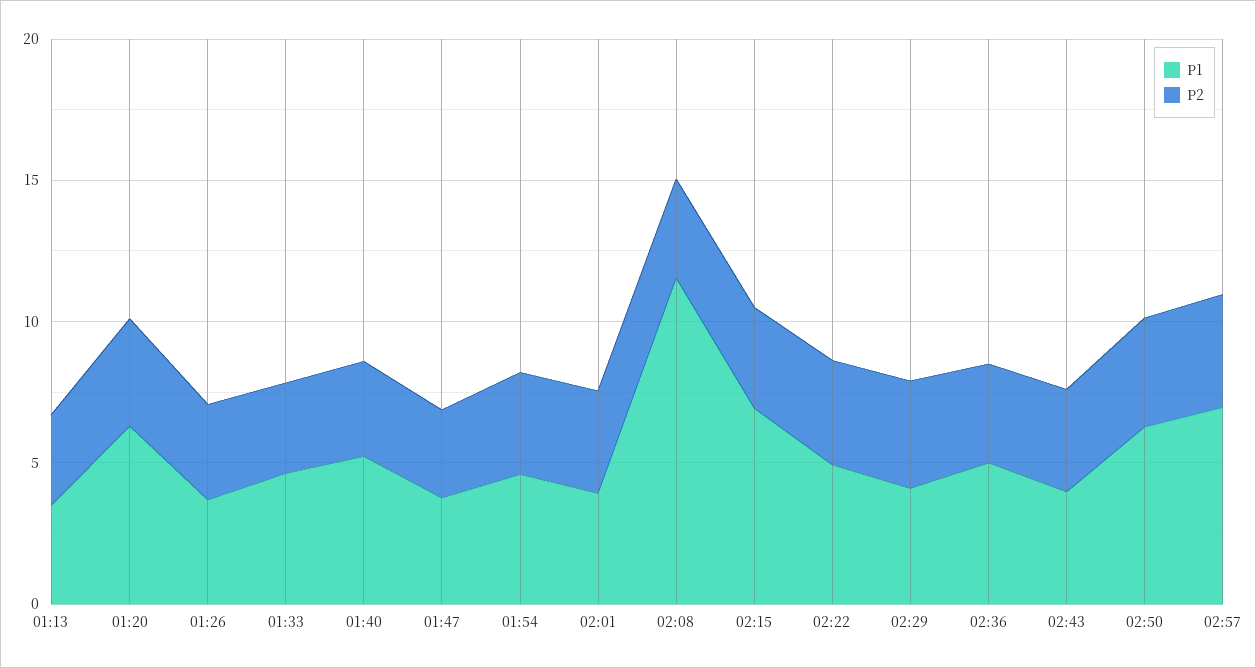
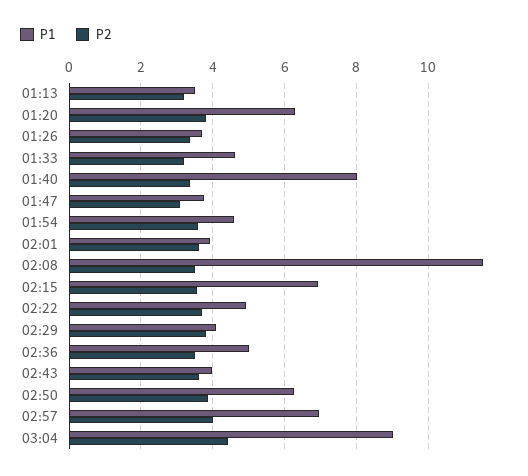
P1, 01:40: 5 -> 8
P1, 03:04: none -> 9
P2, 03:04: none -> 4.4

